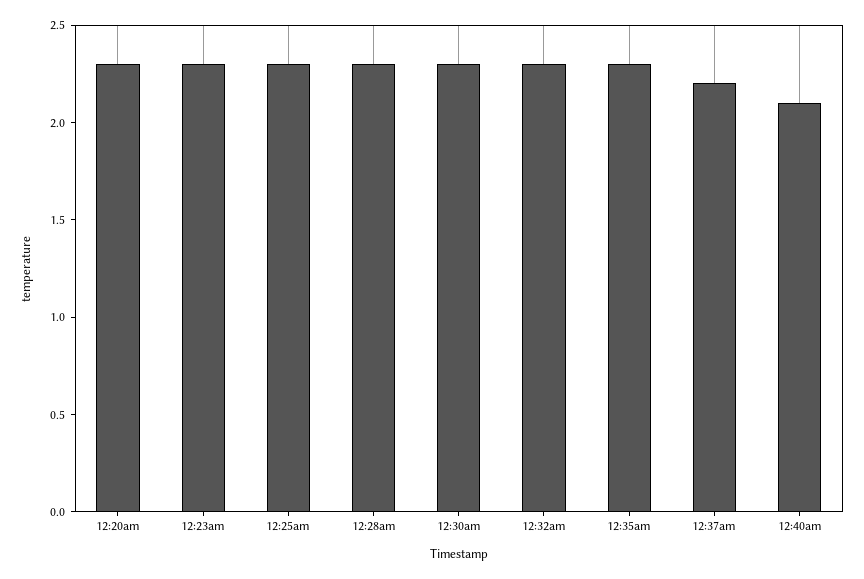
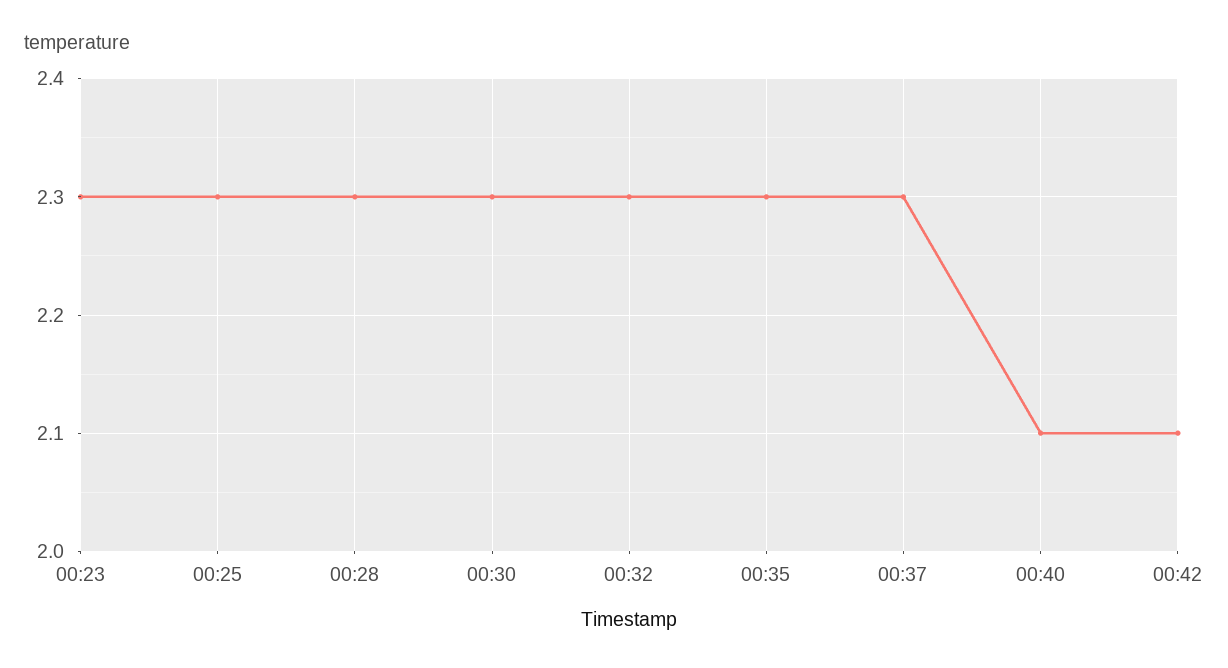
12:20am: 2.3 -> none
12:37am: 2.2 -> 2.3
00:42: none -> 2.1

